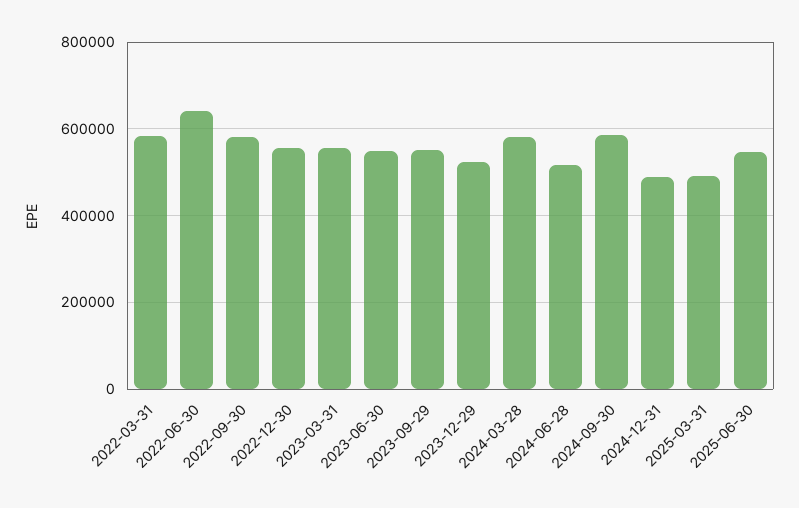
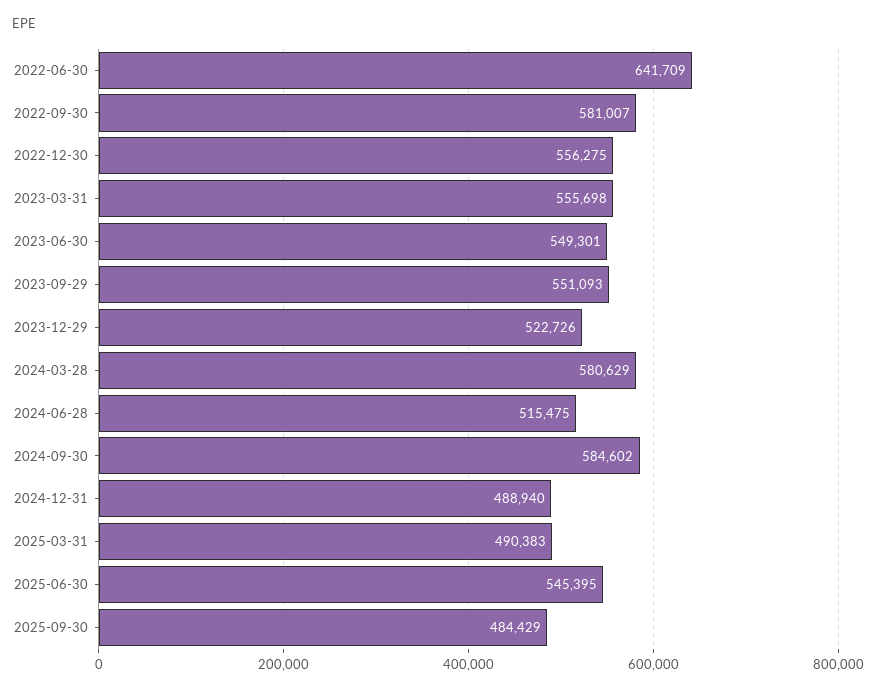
2022-03-31: 580000 -> none
2025-09-30: none -> 484429

